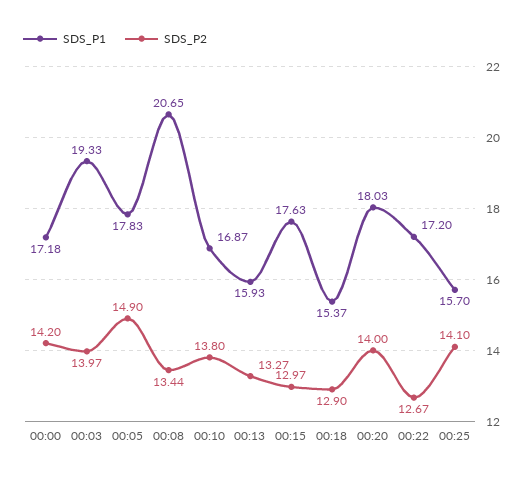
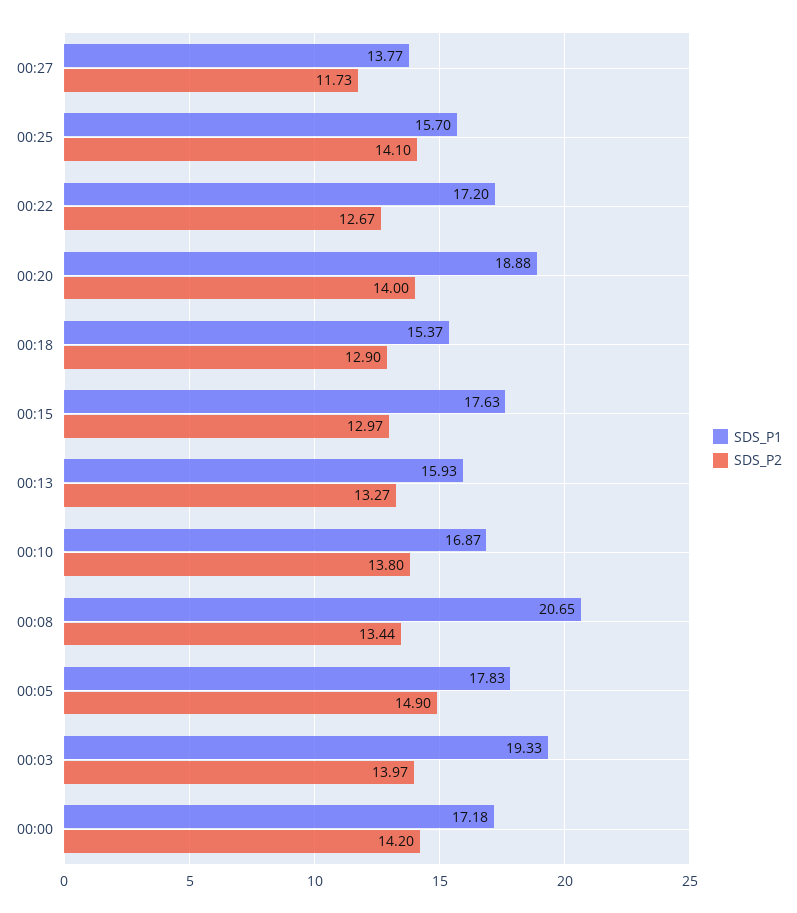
SDS_P1, 00:20: 18.03 -> 18.88
SDS_P1, 00:27: none -> 13.77
SDS_P2, 00:27: none -> 11.73

